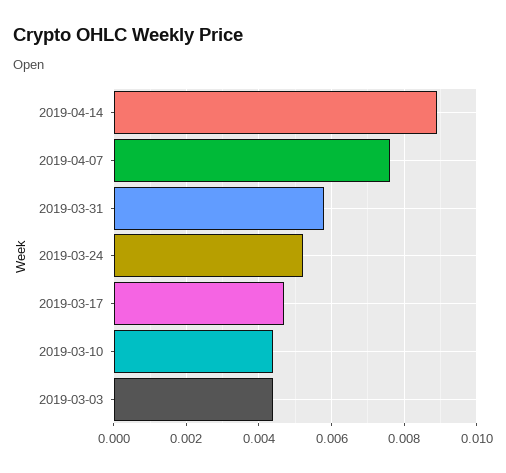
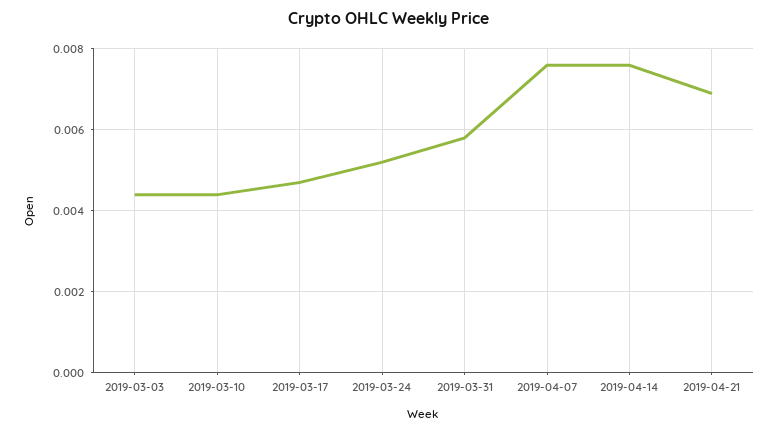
2019-04-14: 0.009 -> 0.0075
2019-04-21: none -> 0.007

